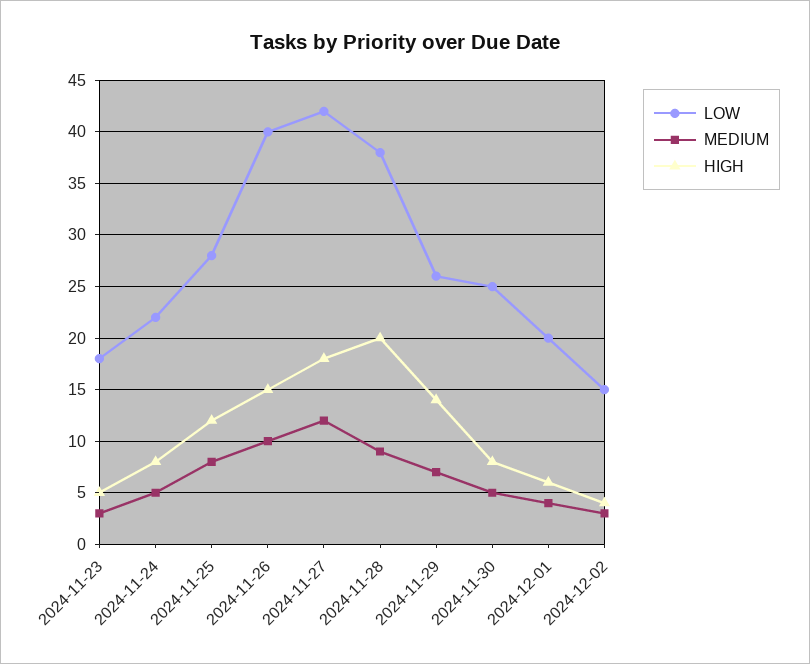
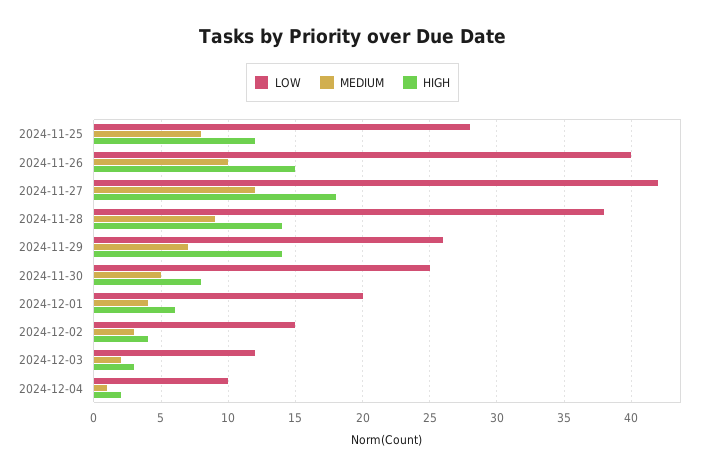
LOW, 2024-11-23: 18 -> none
MEDIUM, 2024-11-23: 3 -> none
HIGH, 2024-11-23: 5 -> none
LOW, 2024-11-24: 22 -> none
MEDIUM, 2024-11-24: 5 -> none
HIGH, 2024-11-24: 8 -> none
HIGH, 2024-11-28: 20 -> 14
LOW, 2024-12-03: none -> 12
MEDIUM, 2024-12-03: none -> 2
HIGH, 2024-12-03: none -> 3
LOW, 2024-12-04: none -> 10
MEDIUM, 2024-12-04: none -> 1
HIGH, 2024-12-04: none -> 2

